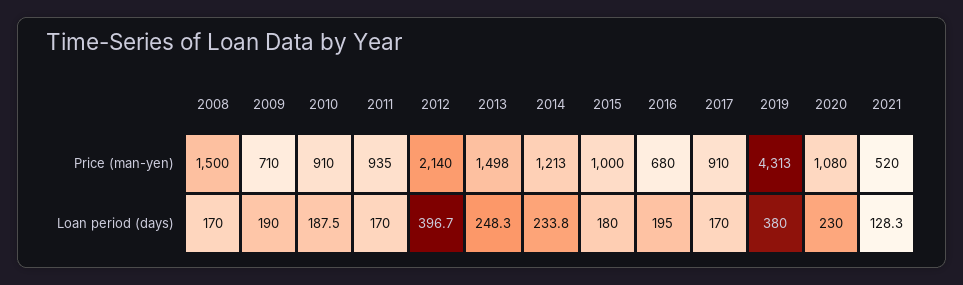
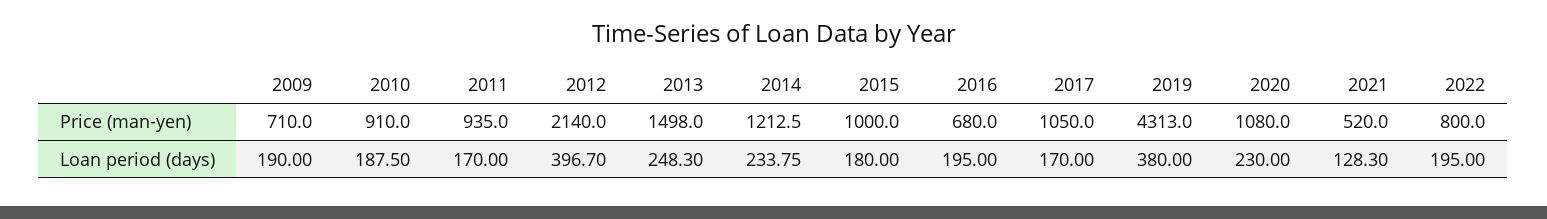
2008, Price (man-yen): 1500 -> none
2017, Price (man-yen): 910 -> 1050
2008, Loan period (days): 170 -> none
2022, Price (man-yen): none -> 800
2022, Loan period (days): none -> 195

